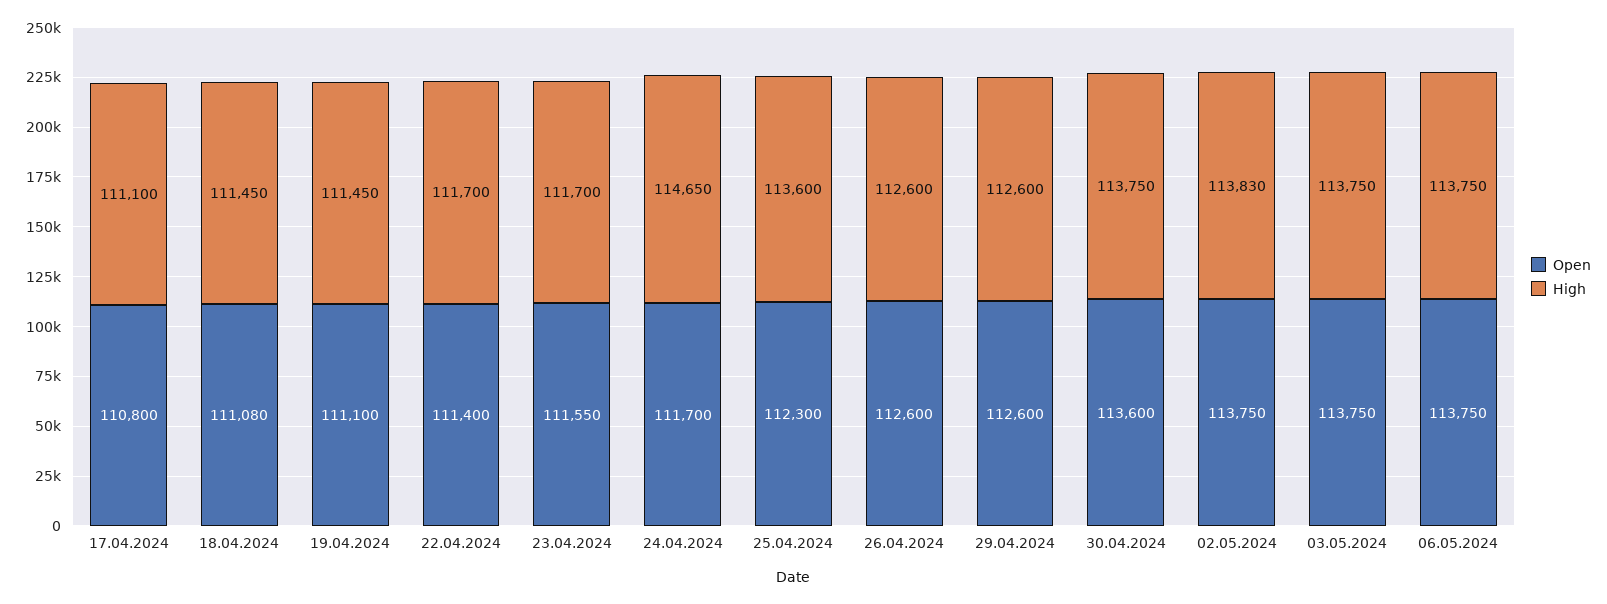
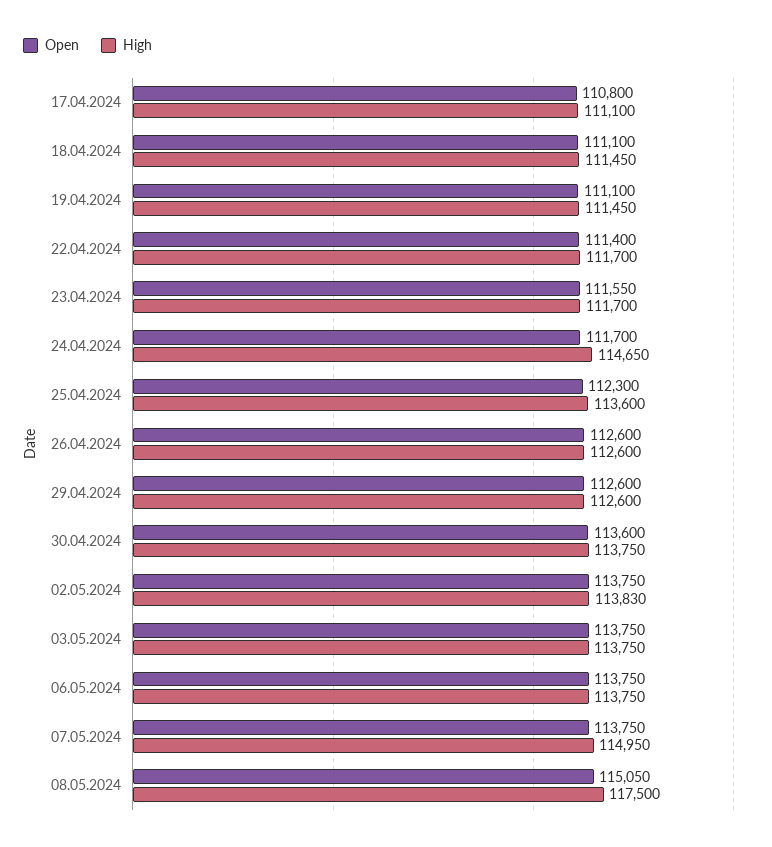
Open, 18.04.2024: 111080 -> 111100
Open, 07.05.2024: none -> 113750
High, 07.05.2024: none -> 114950
Open, 08.05.2024: none -> 115050
High, 08.05.2024: none -> 117500

